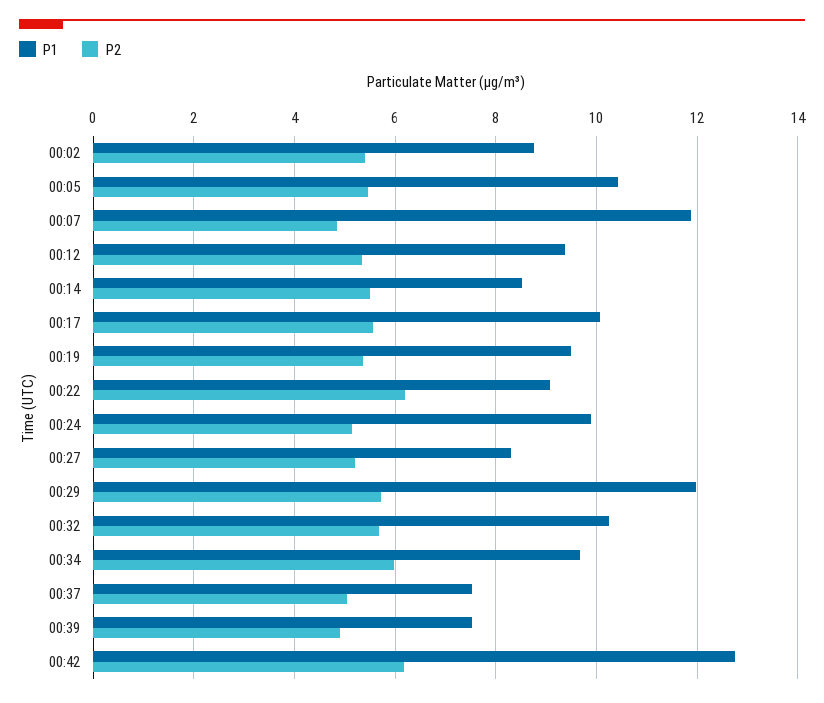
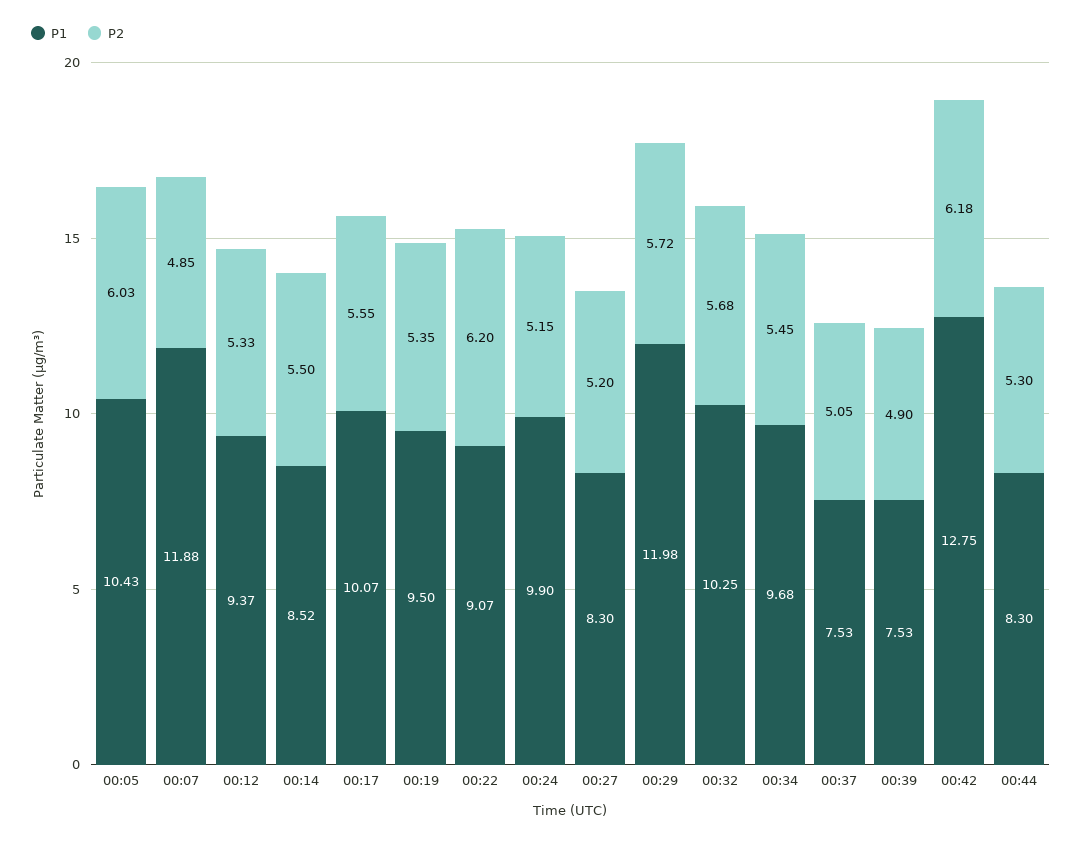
P1, 00:02: 8.8 -> none
P2, 00:02: 5.4 -> none
P2, 00:05: 5.4 -> 6.03
P2, 00:34: 6 -> 5.45
P1, 00:44: none -> 8.3
P2, 00:44: none -> 5.3

